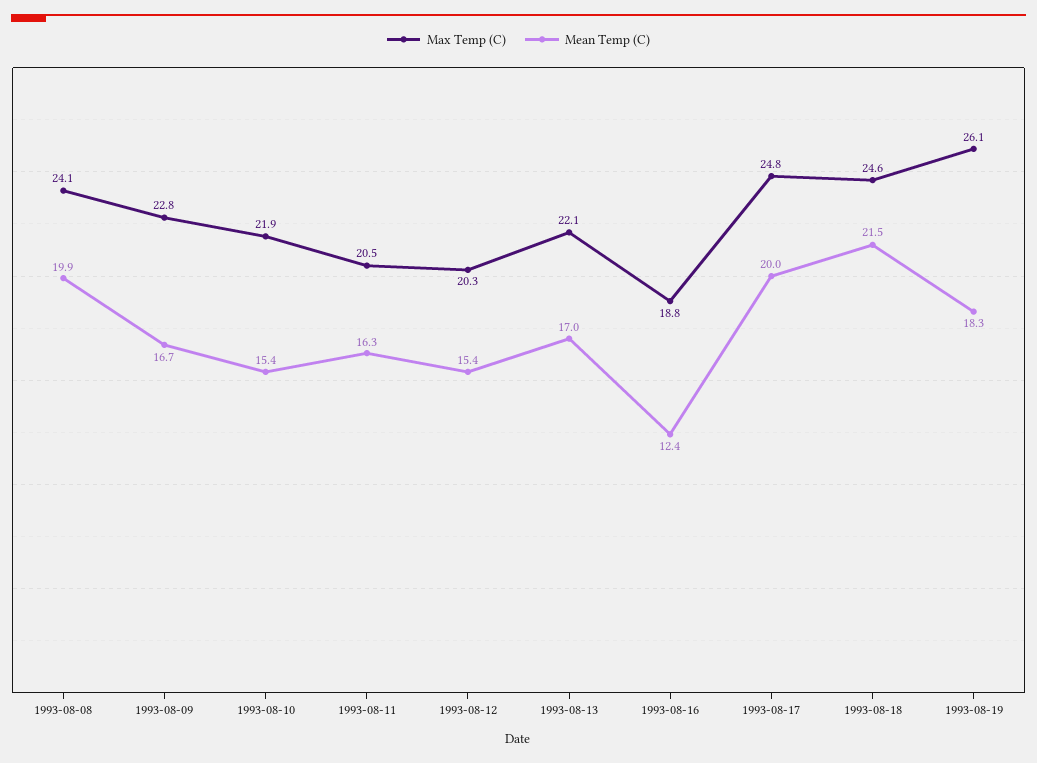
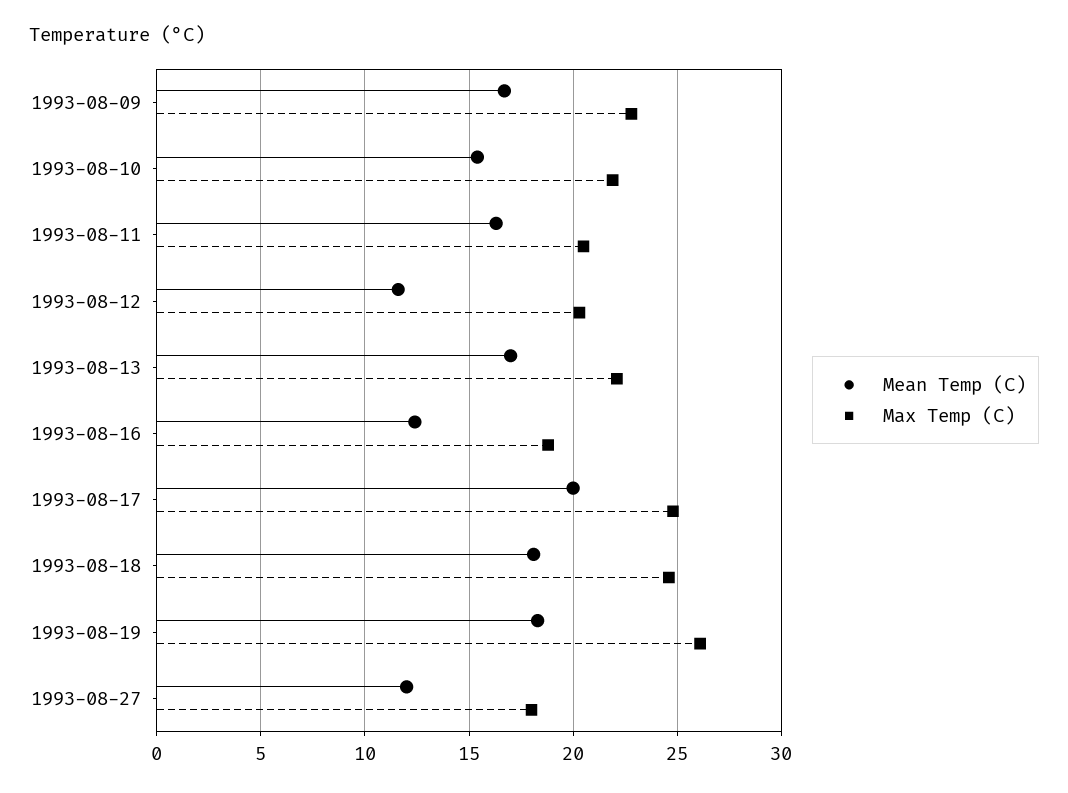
Max Temp (C), 1993-08-08: 24.1 -> none
Mean Temp (C), 1993-08-08: 19.9 -> none
Mean Temp (C), 1993-08-12: 15.4 -> 11.5
Mean Temp (C), 1993-08-18: 21.5 -> 18
Mean Temp (C), 1993-08-27: none -> 12
Max Temp (C), 1993-08-27: none -> 18

